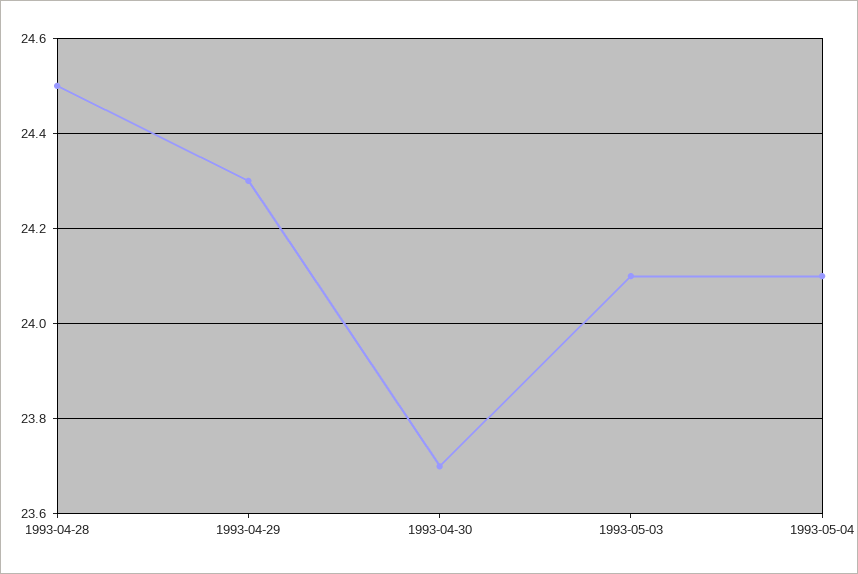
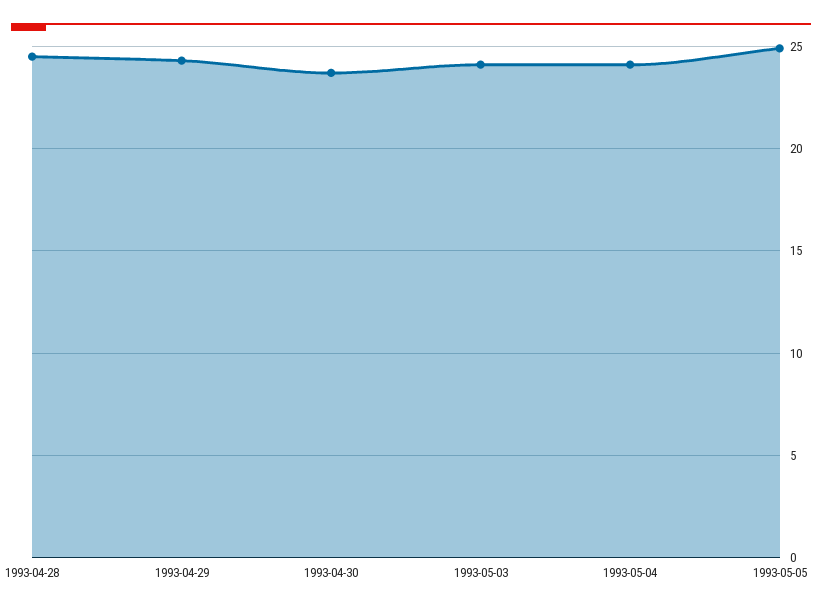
1993-05-05: none -> 25

